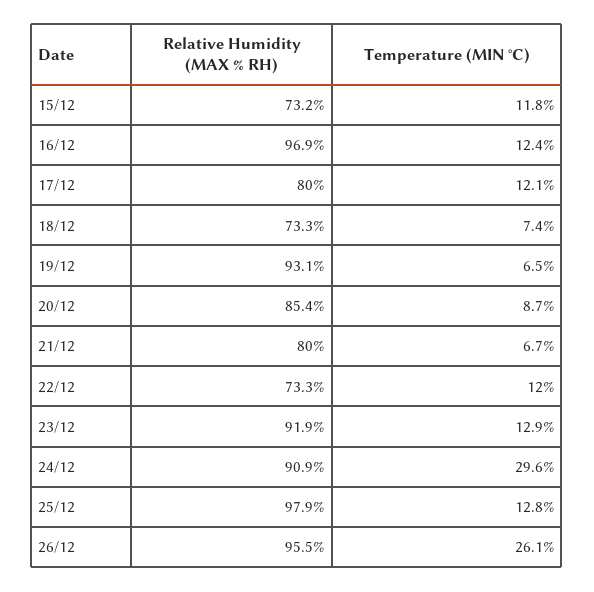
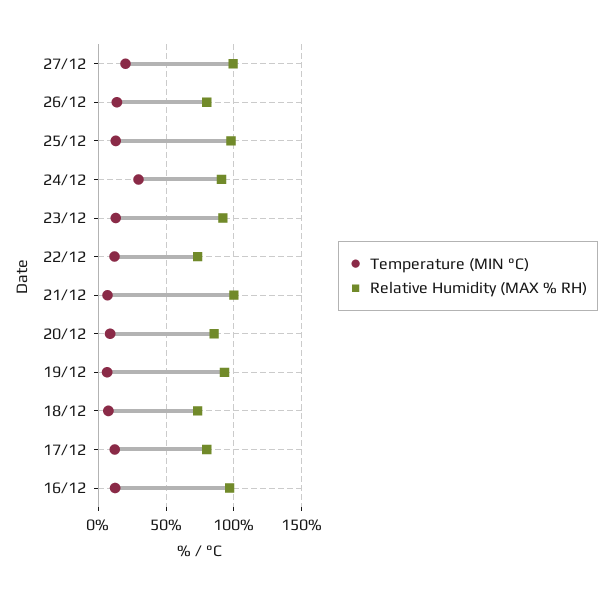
Relative Humidity (MAX % RH), 15/12: 73.2 -> none
Temperature (MIN °C), 15/12: 11.8 -> none
Relative Humidity (MAX % RH), 21/12: 80 -> 100
Relative Humidity (MAX % RH), 26/12: 95.5 -> 80
Temperature (MIN °C), 26/12: 26.1 -> 15
Temperature (MIN °C), 27/12: none -> 20
Relative Humidity (MAX % RH), 27/12: none -> 100

